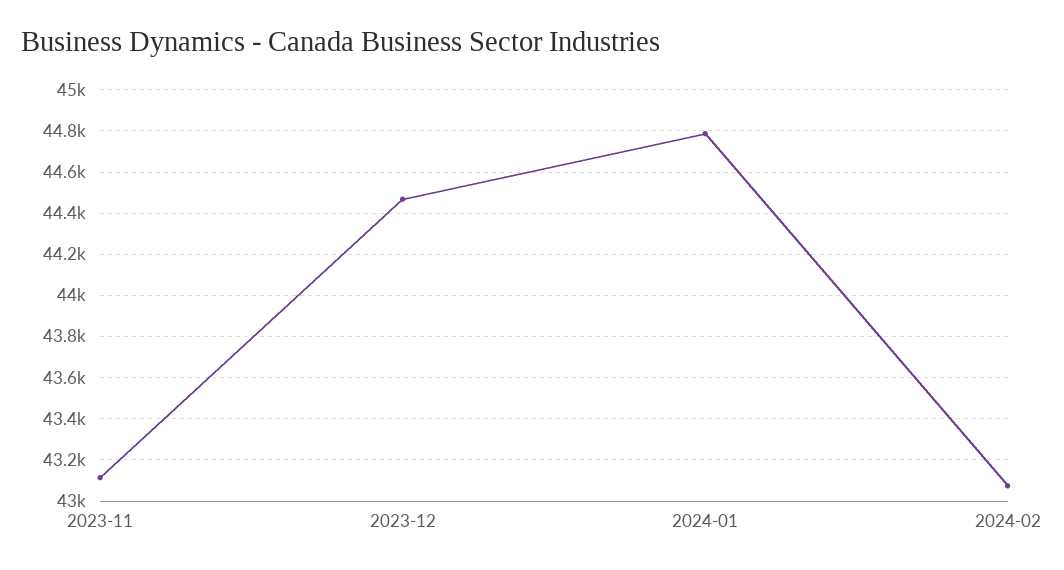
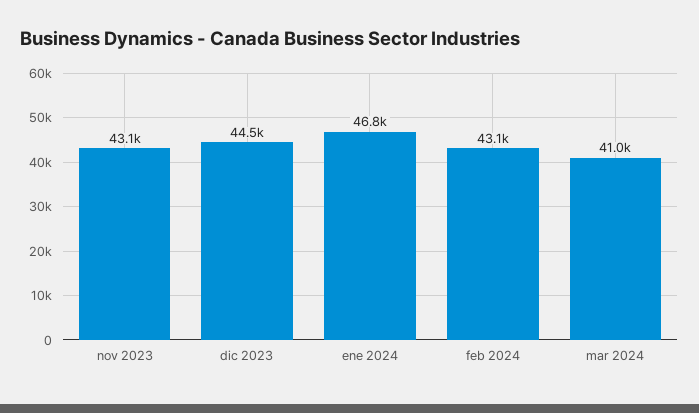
2024-01: 44800 -> 46800
mar 2024: none -> 41000

